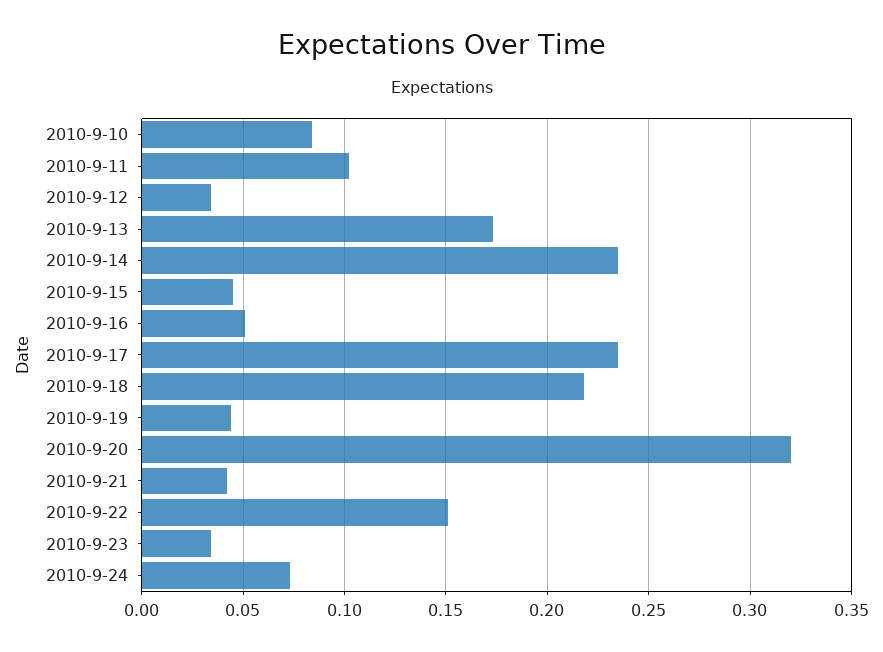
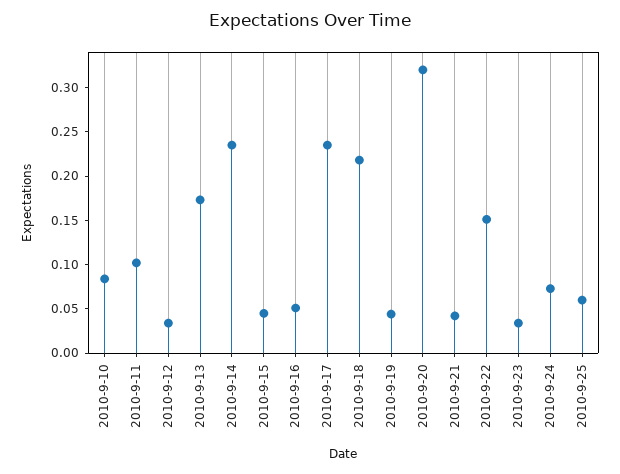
2010-9-25: none -> 0.06

